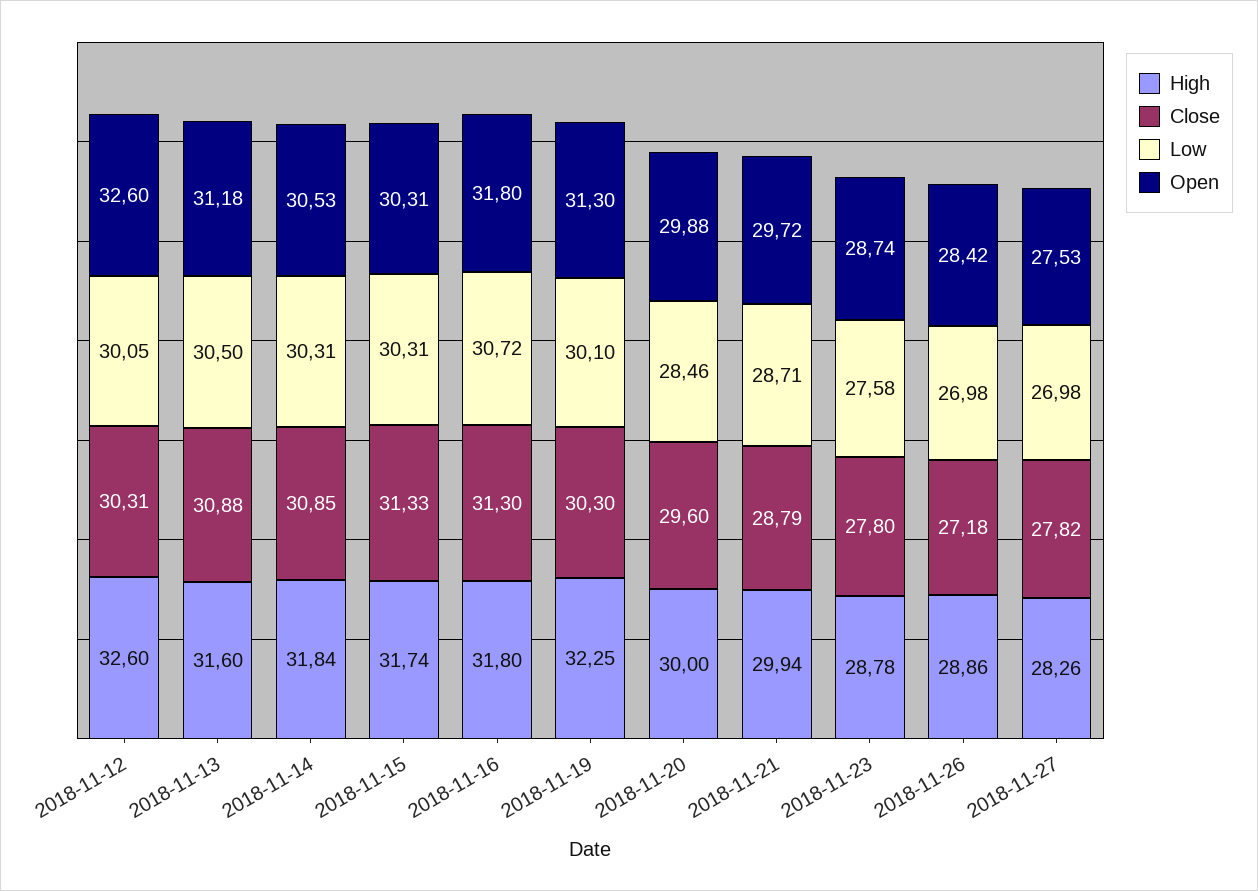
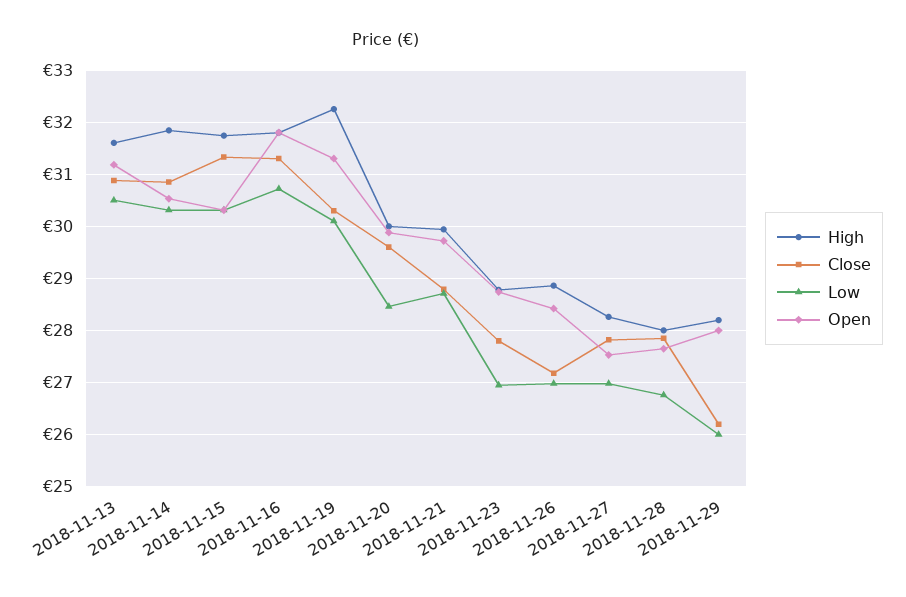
High, 2018-11-12: 32.6 -> none
Close, 2018-11-12: 30.31 -> none
Low, 2018-11-12: 30.05 -> none
Open, 2018-11-12: 32.6 -> none
Low, 2018-11-23: 27.58 -> 27
High, 2018-11-28: none -> 28
Close, 2018-11-28: none -> 27.8
Low, 2018-11-28: none -> 26.8
Open, 2018-11-28: none -> 27.6
High, 2018-11-29: none -> 28.2
Close, 2018-11-29: none -> 26.2
Low, 2018-11-29: none -> 26
Open, 2018-11-29: none -> 28

